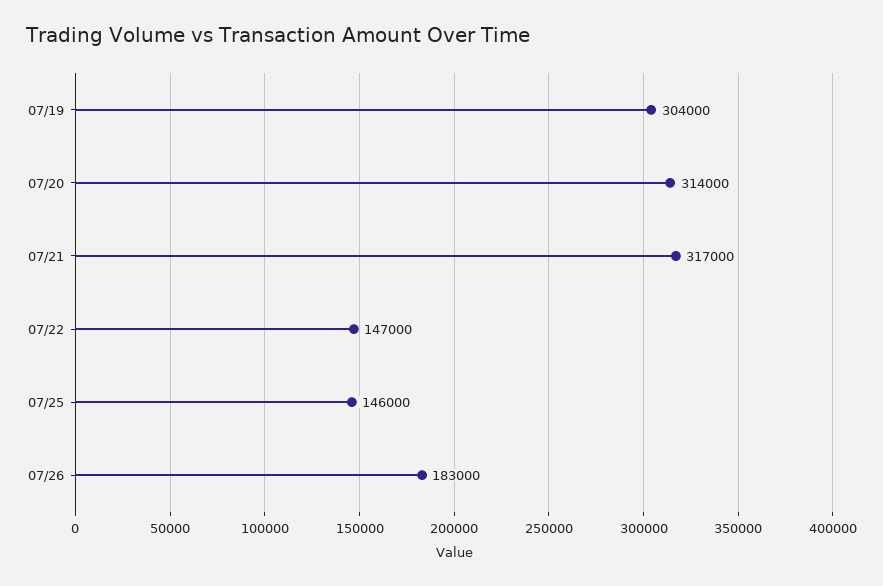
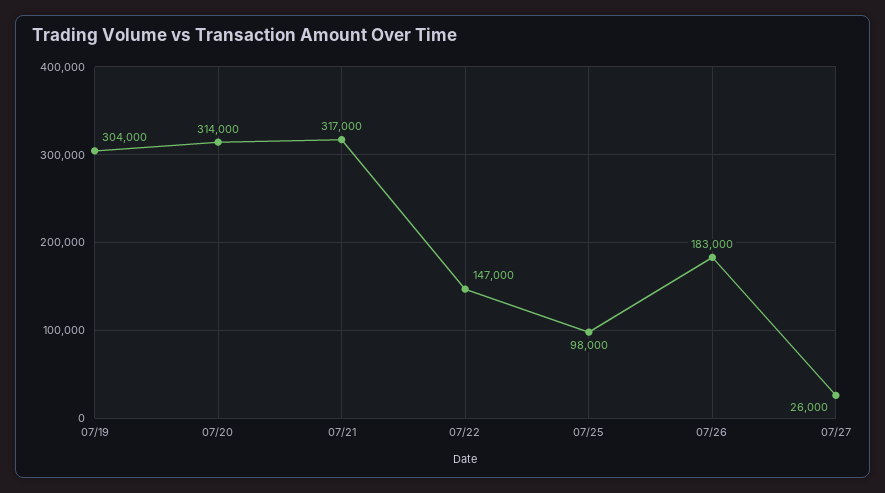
07/25: 146000 -> 98000
07/27: none -> 26000

